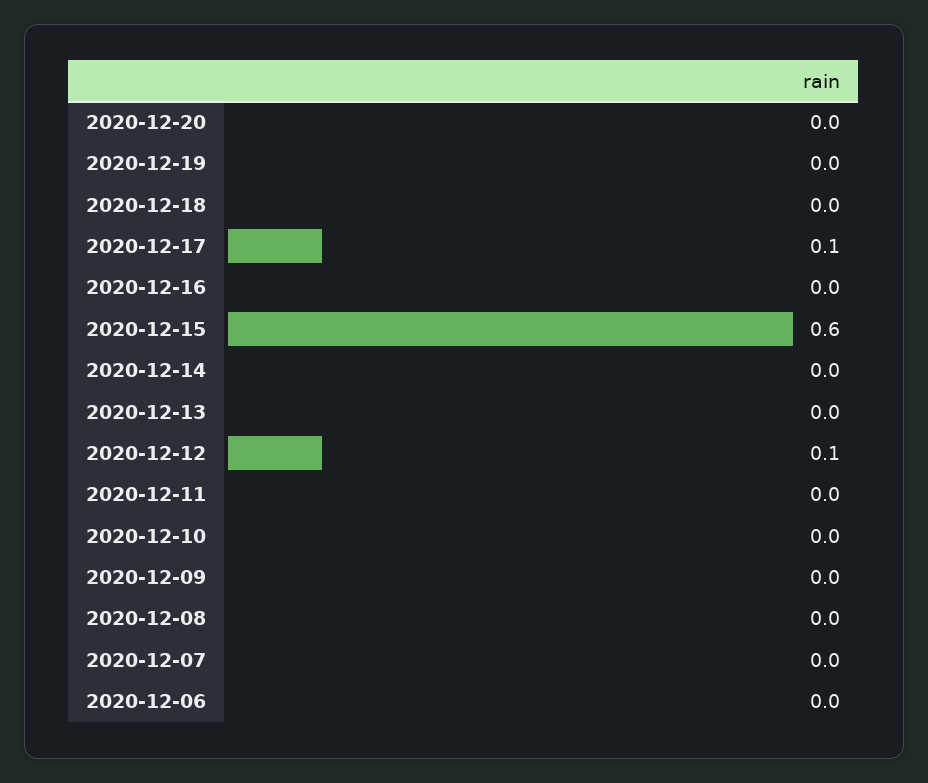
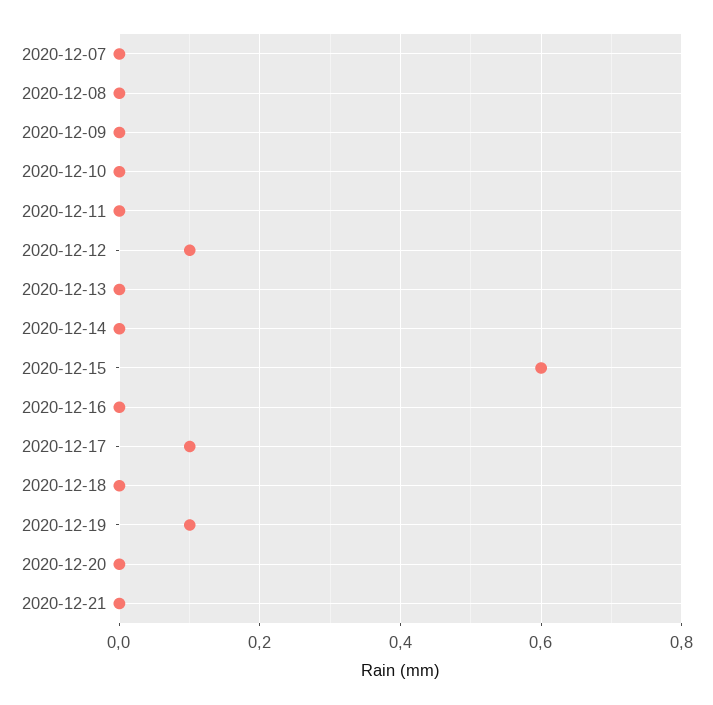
2020-12-19: 0 -> 0.1
2020-12-06: 0 -> none
2020-12-21: none -> 0

